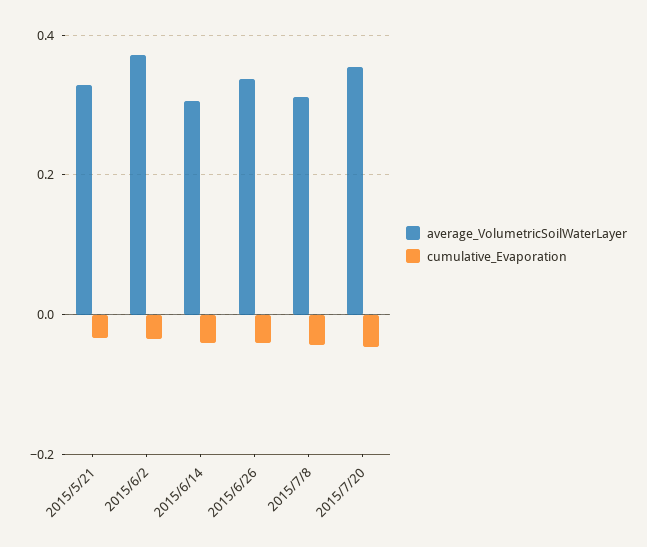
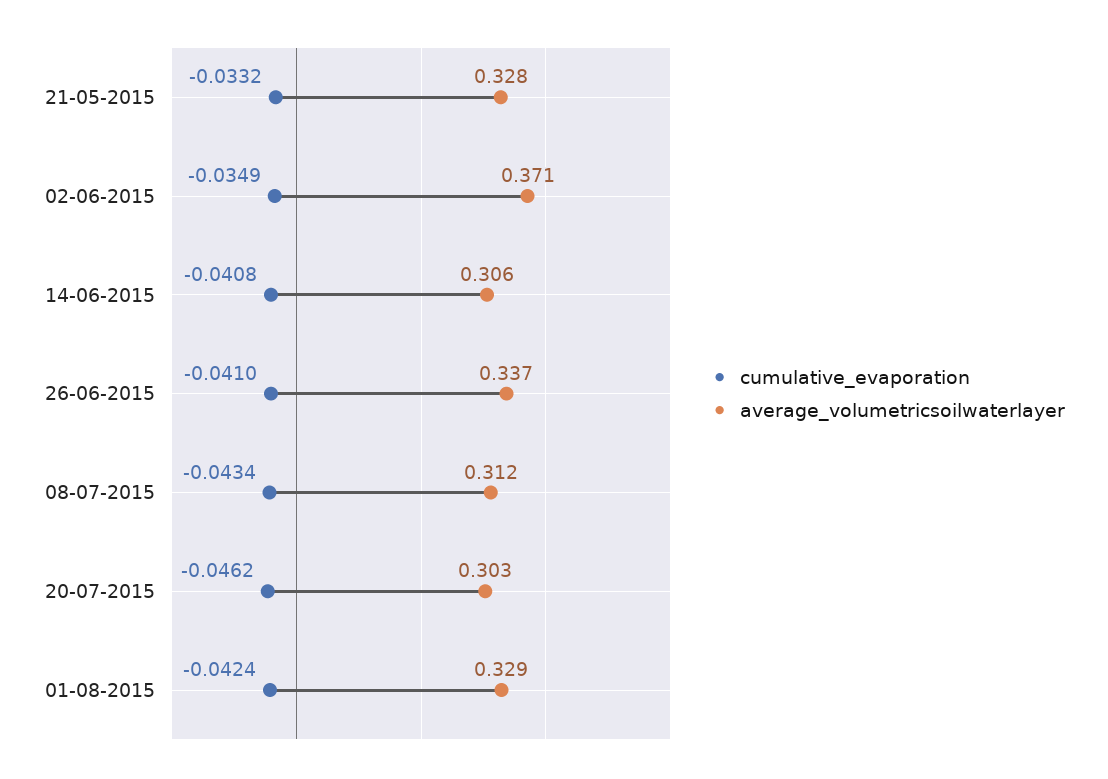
average_VolumetricSoilWaterLayer, 2015/7/20: 0.36 -> 0.303
cumulative_Evaporation, 01-08-2015: none -> -0.0424
average_VolumetricSoilWaterLayer, 01-08-2015: none -> 0.329

